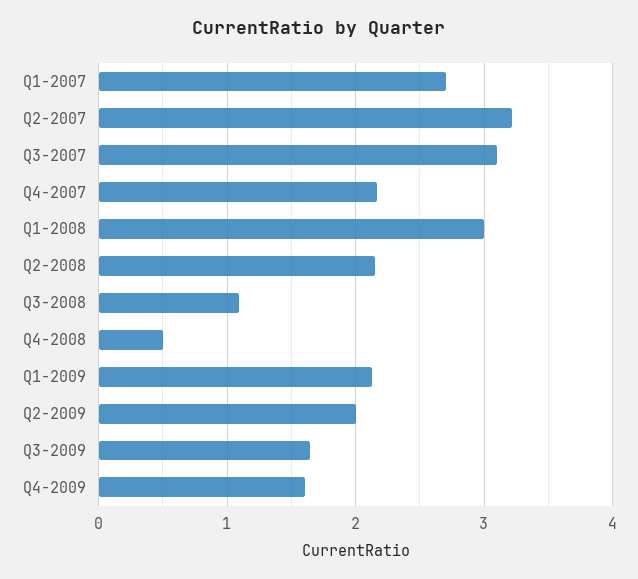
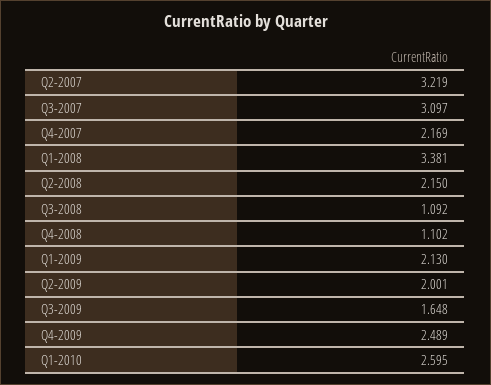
Q1-2007: 2.7 -> none
Q1-2008: 3 -> 3.381
Q4-2008: 0.5 -> 1.102
Q4-2009: 1.6 -> 2.489
Q1-2010: none -> 2.595

